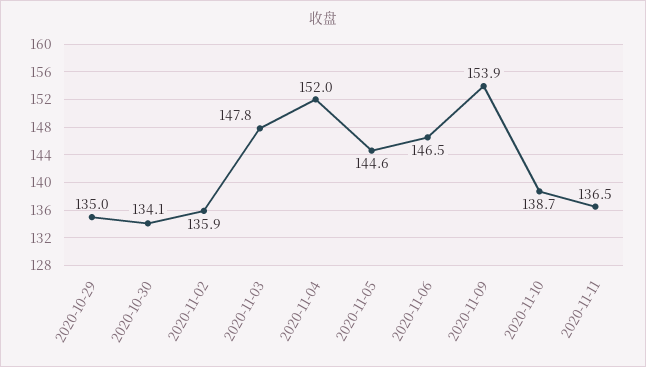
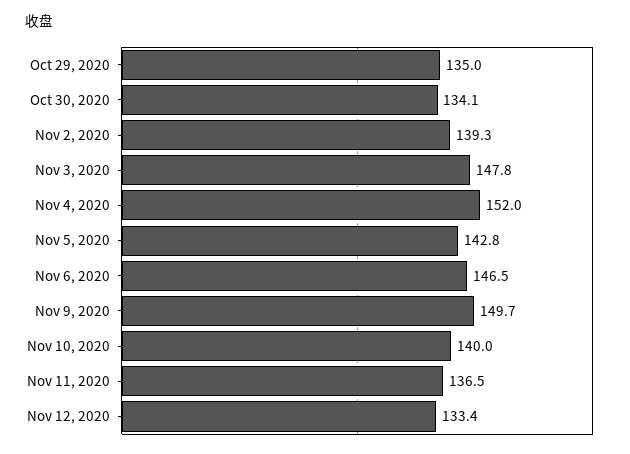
2020-11-02: 135.9 -> 139.3
2020-11-05: 144.6 -> 142.8
2020-11-09: 153.9 -> 149.7
2020-11-10: 138.7 -> 140
Nov 12, 2020: none -> 133.4

